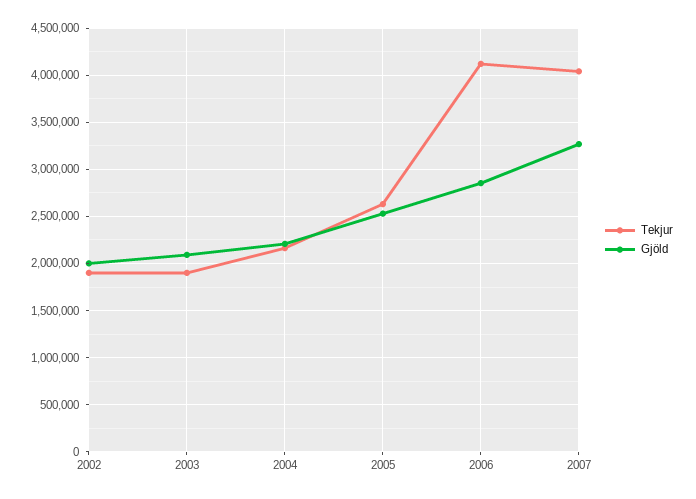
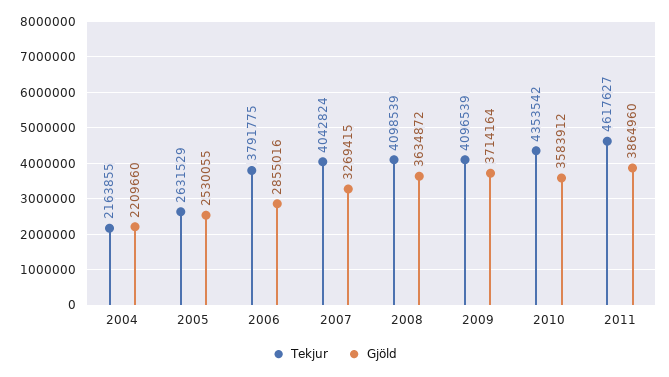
Tekjur, 2002: 1900000 -> none
Gjöld, 2002: 2000000 -> none
Tekjur, 2003: 1900000 -> none
Gjöld, 2003: 2100000 -> none
Tekjur, 2006: 4100000 -> 3791775
Tekjur, 2008: none -> 4098539
Gjöld, 2008: none -> 3634872
Tekjur, 2009: none -> 4096539
Gjöld, 2009: none -> 3714164
Tekjur, 2010: none -> 4353542
Gjöld, 2010: none -> 3583912
Tekjur, 2011: none -> 4617627
Gjöld, 2011: none -> 3864960

